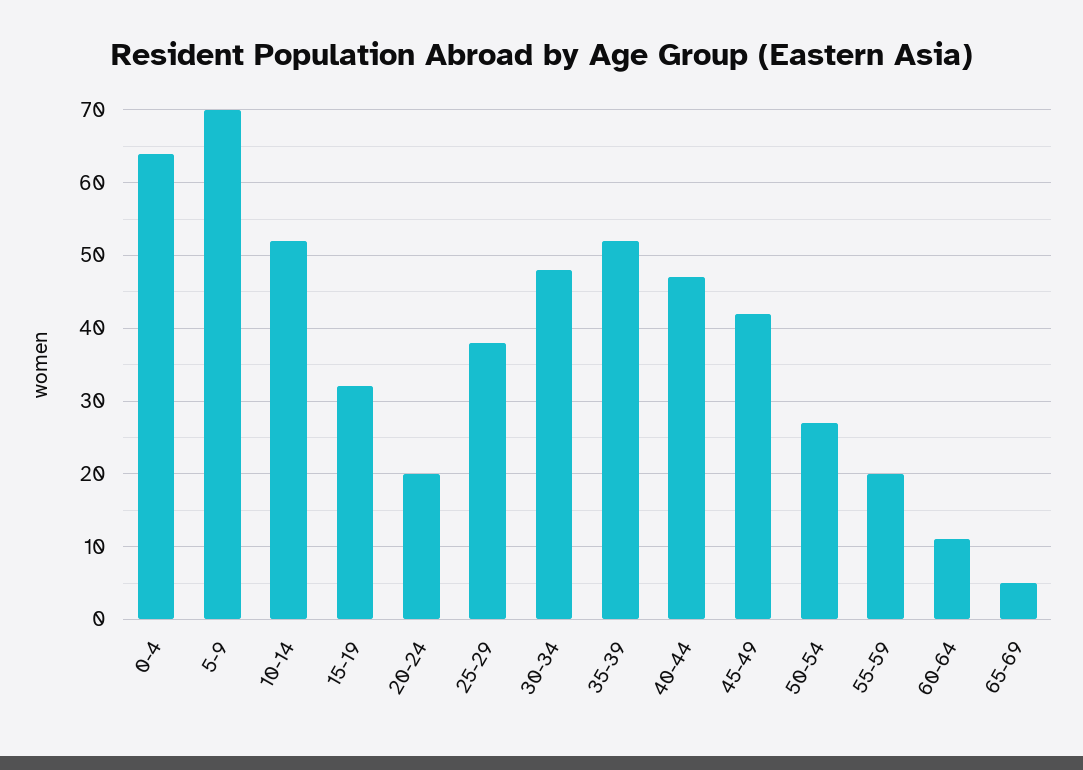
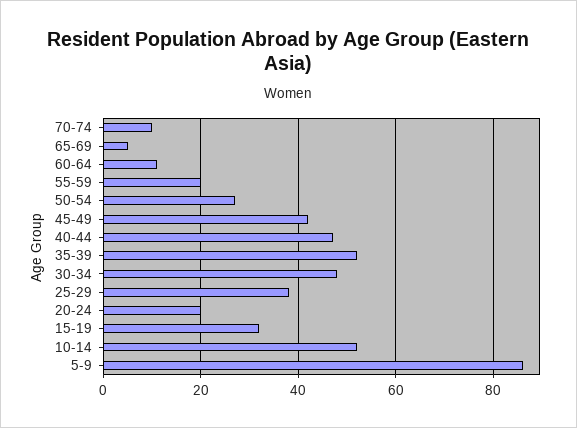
0-4: 64 -> none
5-9: 70 -> 85
70-74: none -> 10

